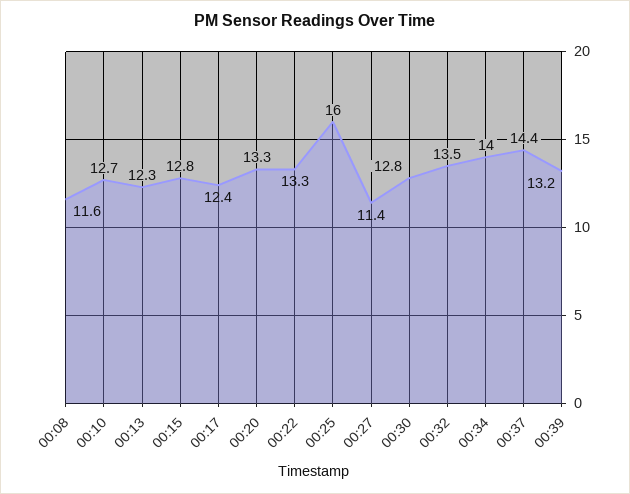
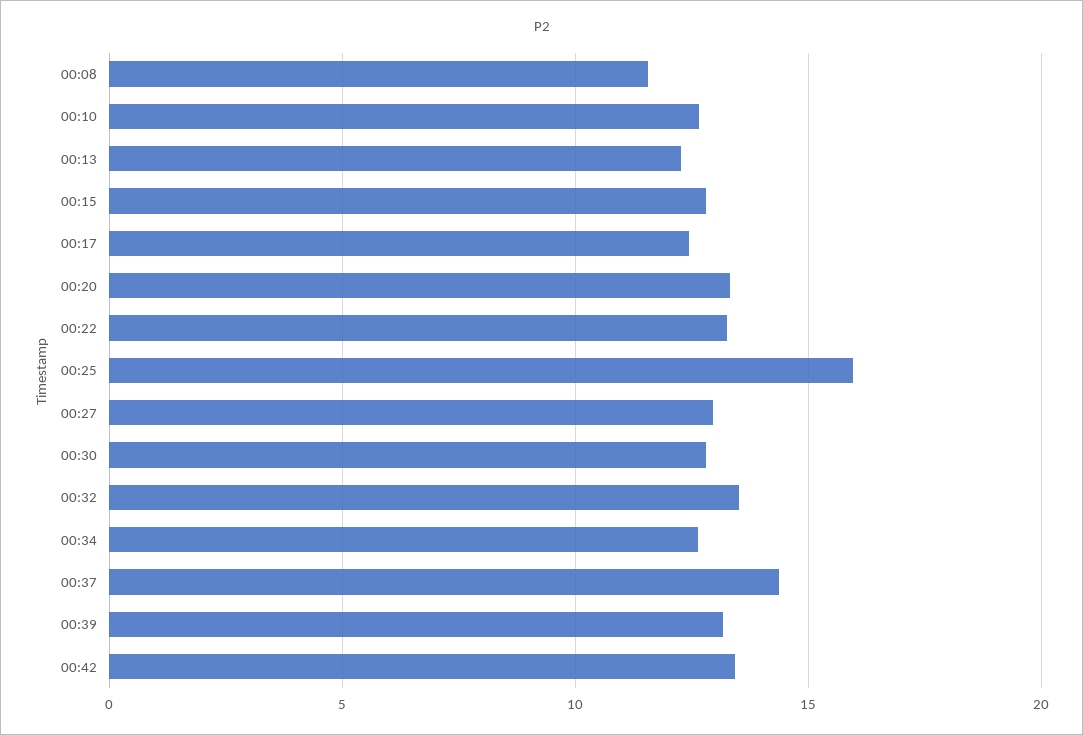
00:27: 11.4 -> 13
00:34: 14 -> 12.5
00:42: none -> 13.5

